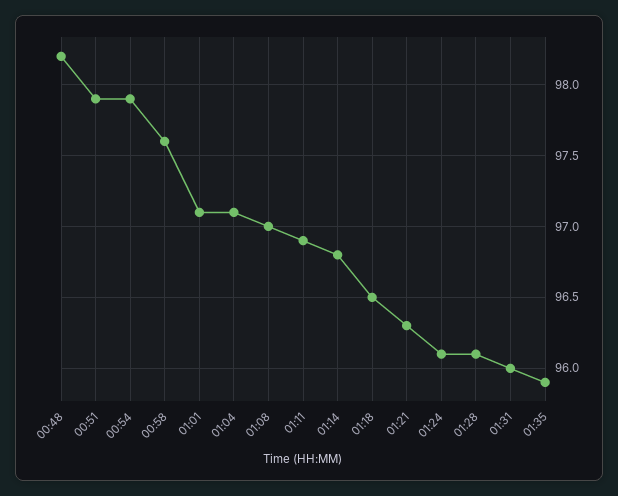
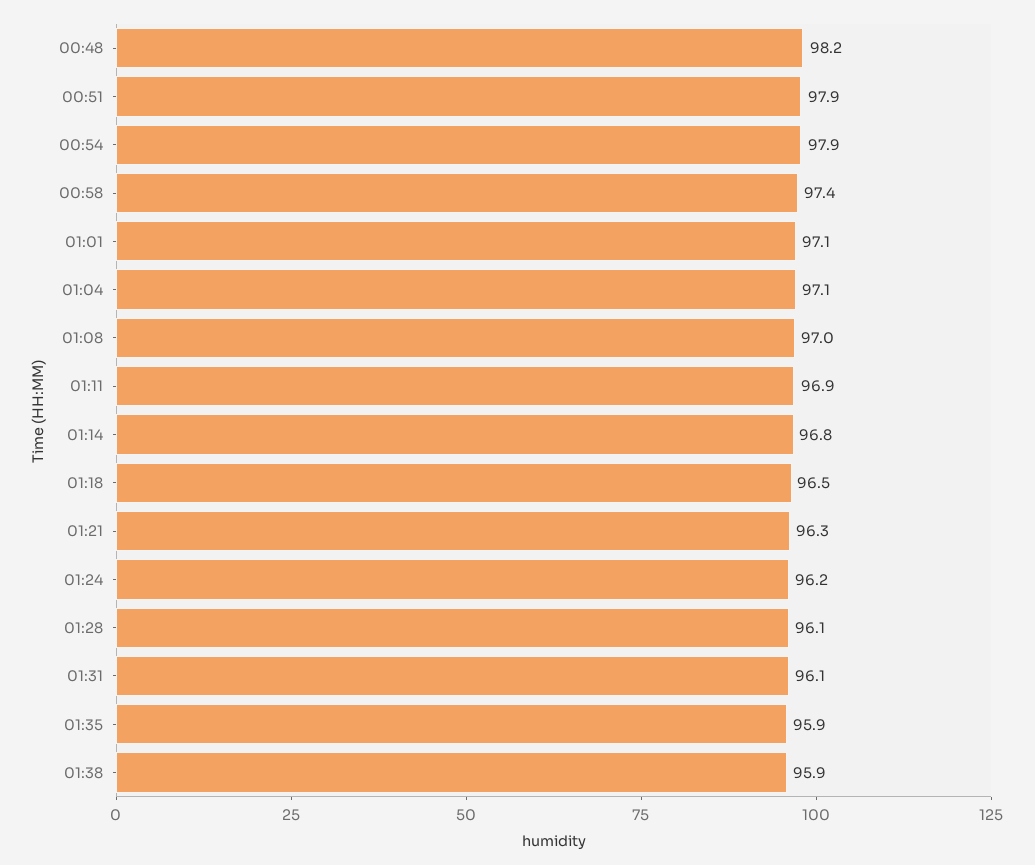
00:58: 97.6 -> 97.4
01:24: 96.1 -> 96.2
01:31: 96 -> 96.1
01:38: none -> 95.9

